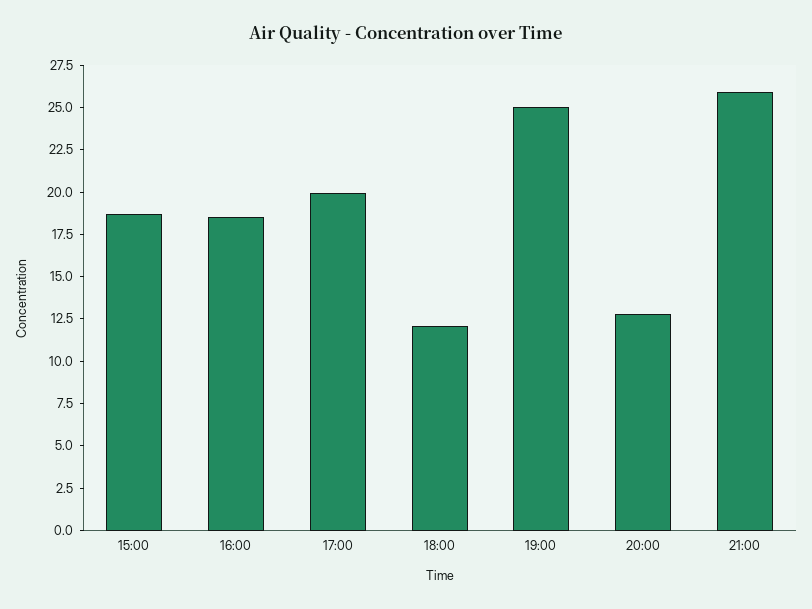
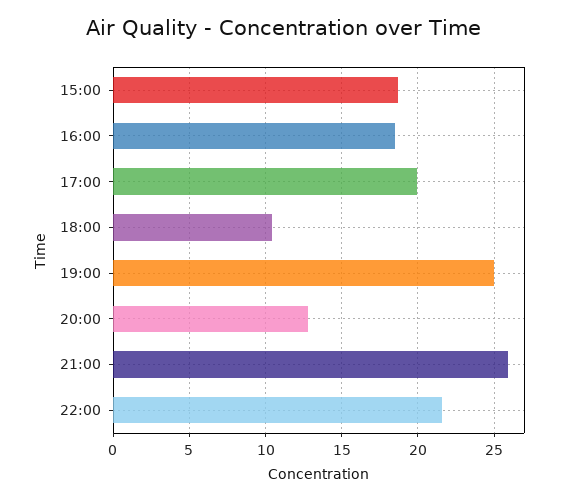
18:00: 12 -> 10.5
22:00: none -> 21.5

